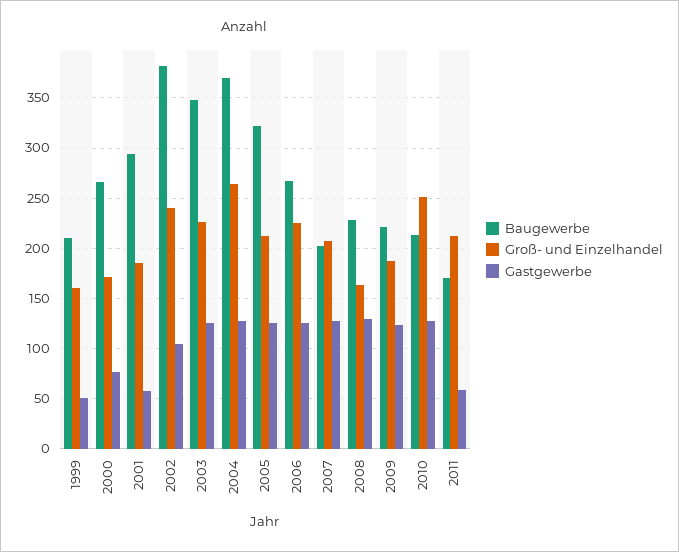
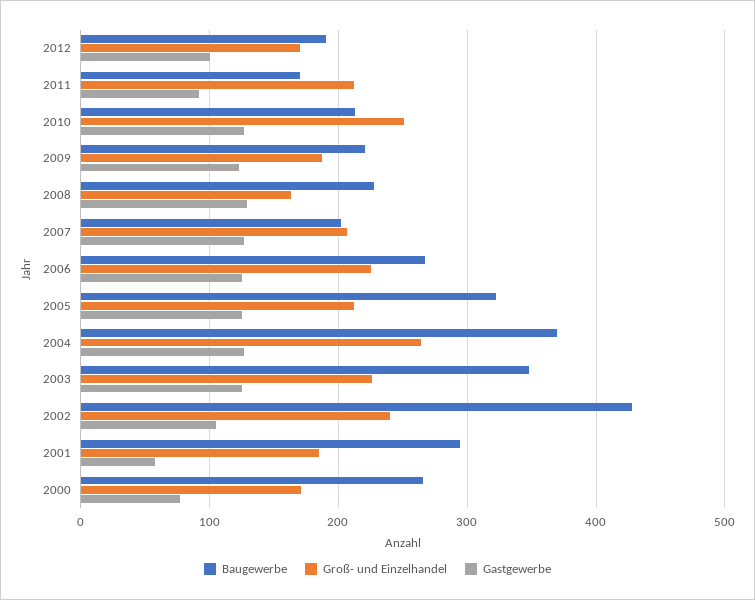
Baugewerbe, 1999: 210 -> none
Groß- und Einzelhandel, 1999: 160 -> none
Gastgewerbe, 1999: 50 -> none
Baugewerbe, 2002: 380 -> 430
Gastgewerbe, 2011: 60 -> 90
Baugewerbe, 2012: none -> 190
Groß- und Einzelhandel, 2012: none -> 170
Gastgewerbe, 2012: none -> 100

